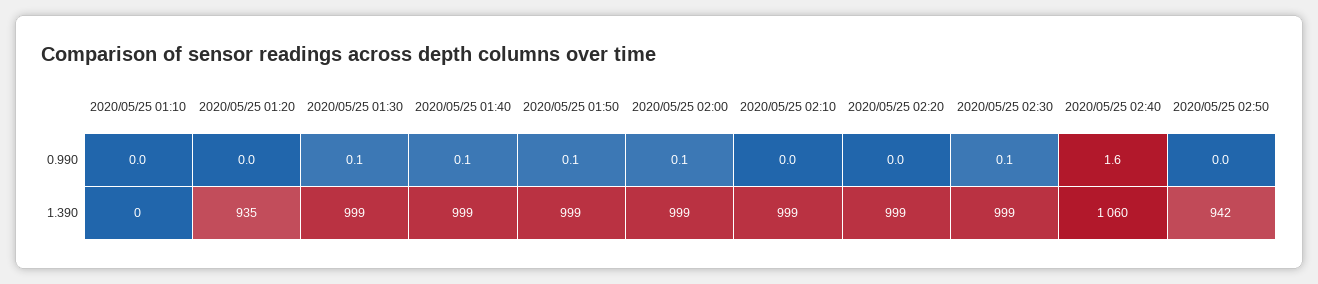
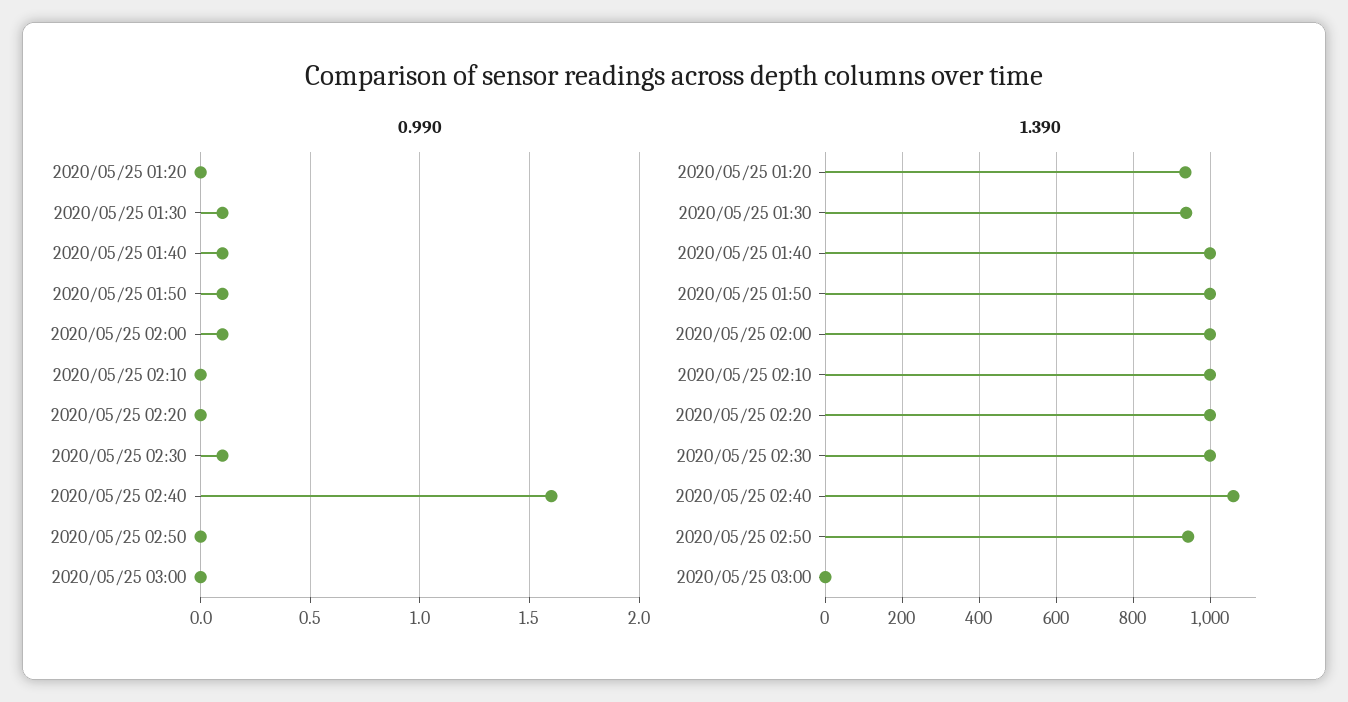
0.990, 2020/05/25 01:10: 0 -> none
1.390, 2020/05/25 01:10: 0 -> none
1.390, 2020/05/25 01:30: 999 -> 940
0.990, 2020/05/25 03:00: none -> 0
1.390, 2020/05/25 03:00: none -> 0

